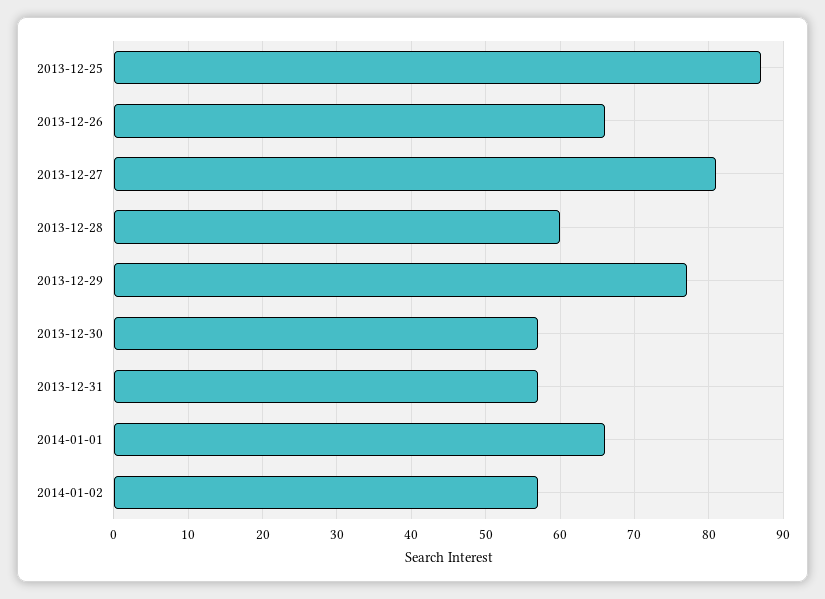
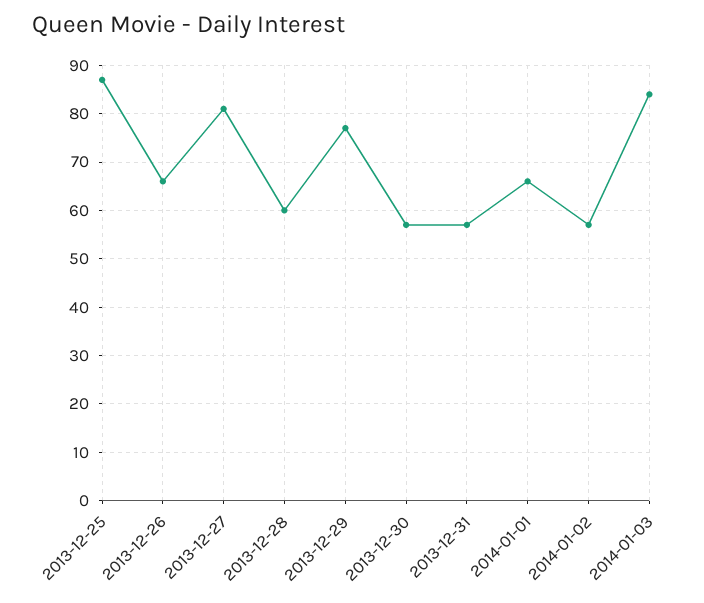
2014-01-03: none -> 85

